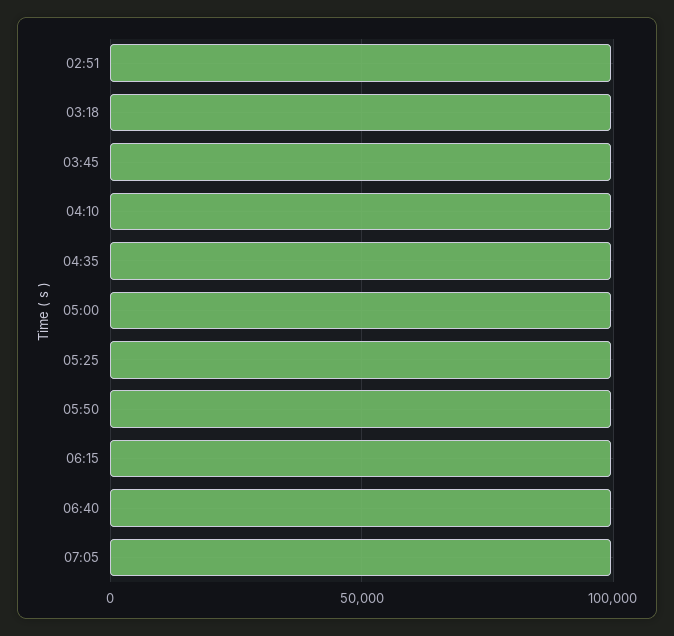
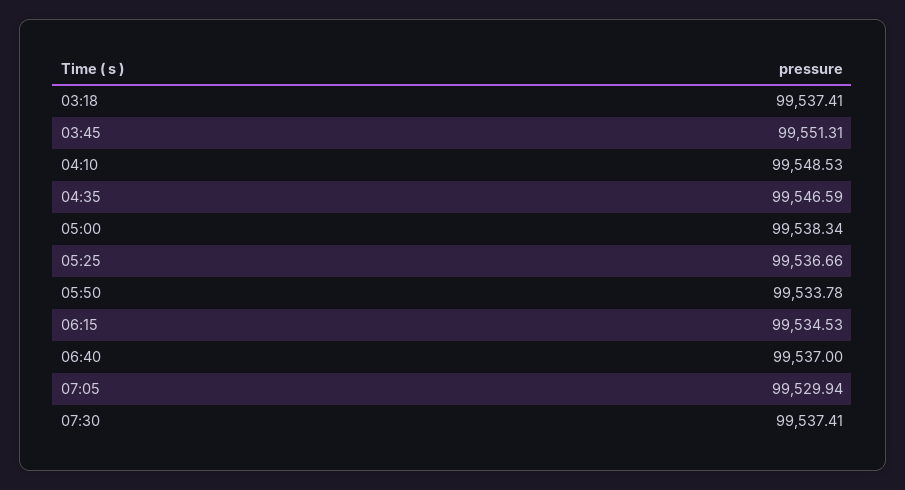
02:51: 100000 -> none
07:30: none -> 99537.41

